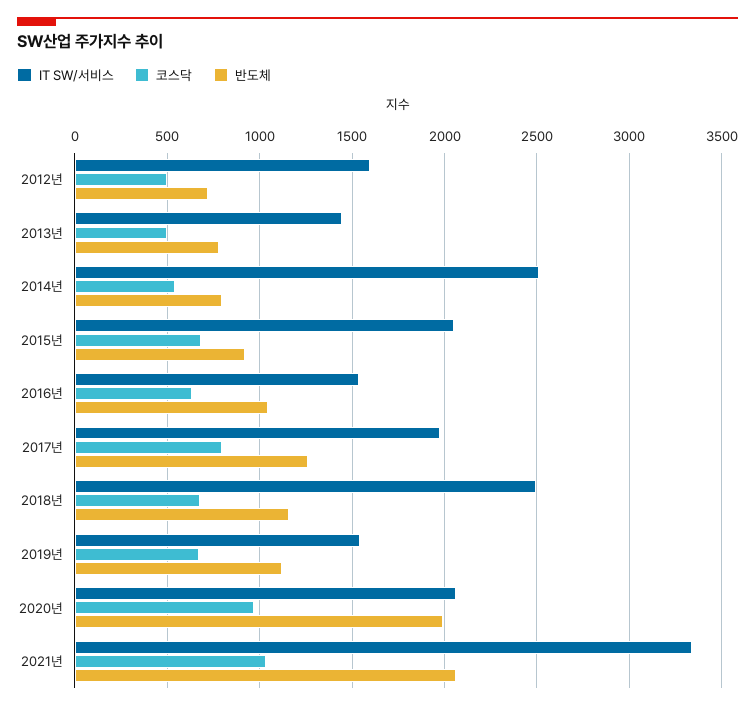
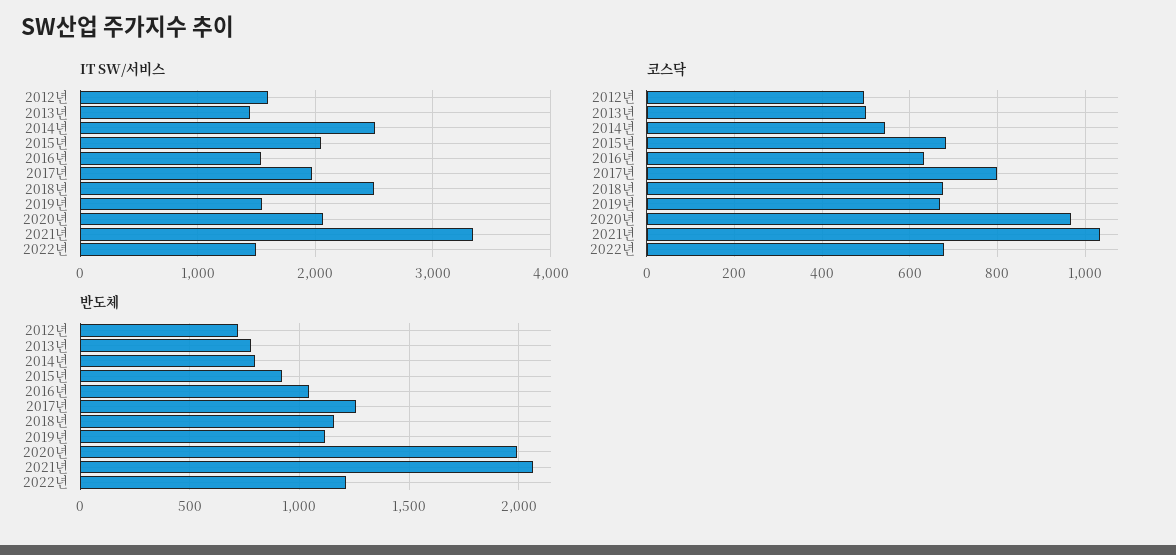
IT SW/서비스, 2022년: none -> 1500
코스닥, 2022년: none -> 680
반도체, 2022년: none -> 1200

